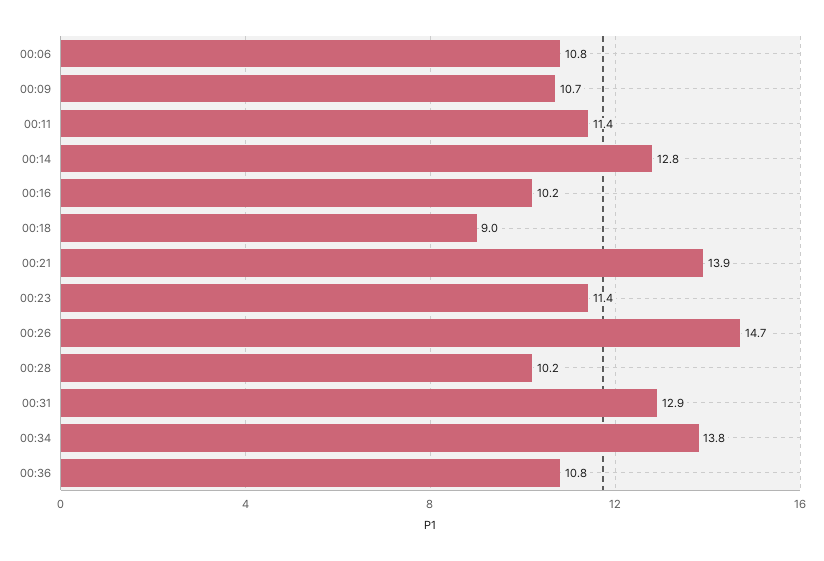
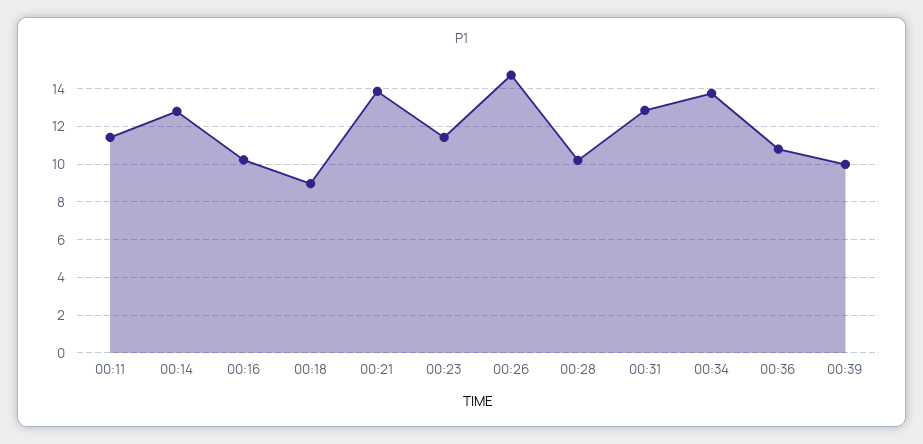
00:06: 10.8 -> none
00:09: 10.7 -> none
00:39: none -> 10

